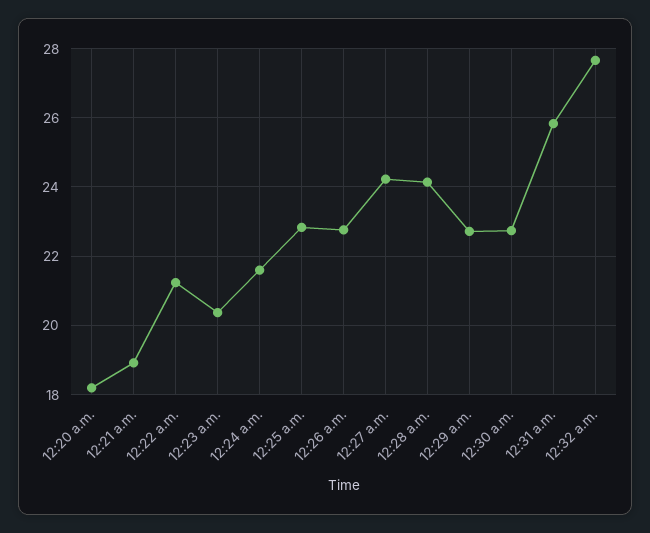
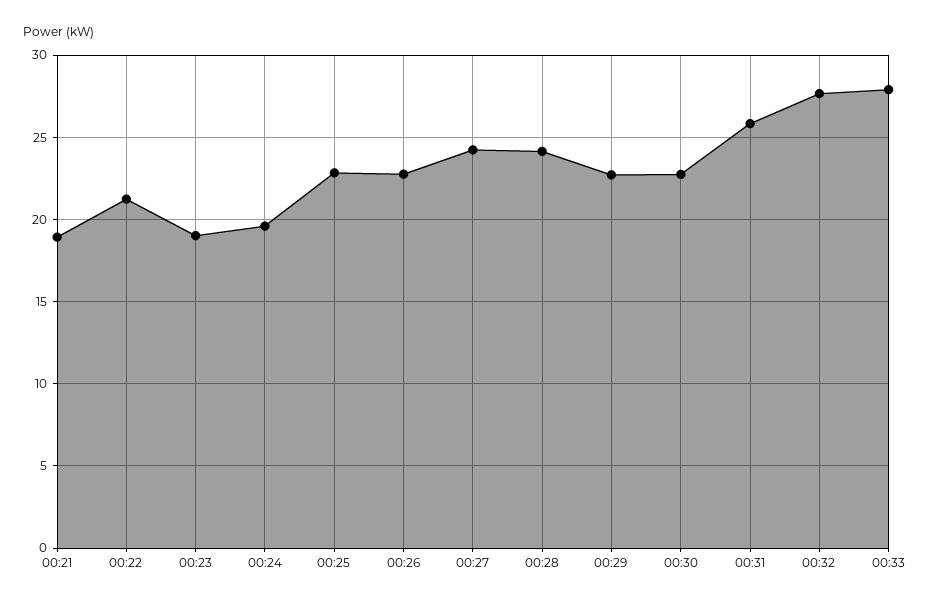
12:20 a.m.: 18.2 -> none
12:23 a.m.: 20.4 -> 19
12:24 a.m.: 21.6 -> 19.5
00:33: none -> 28

